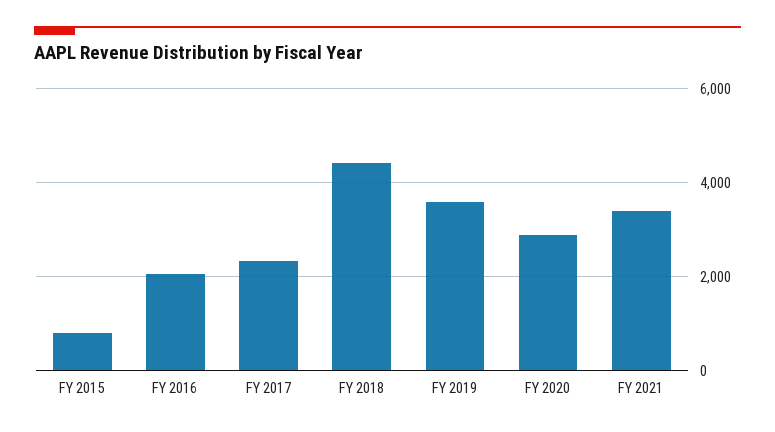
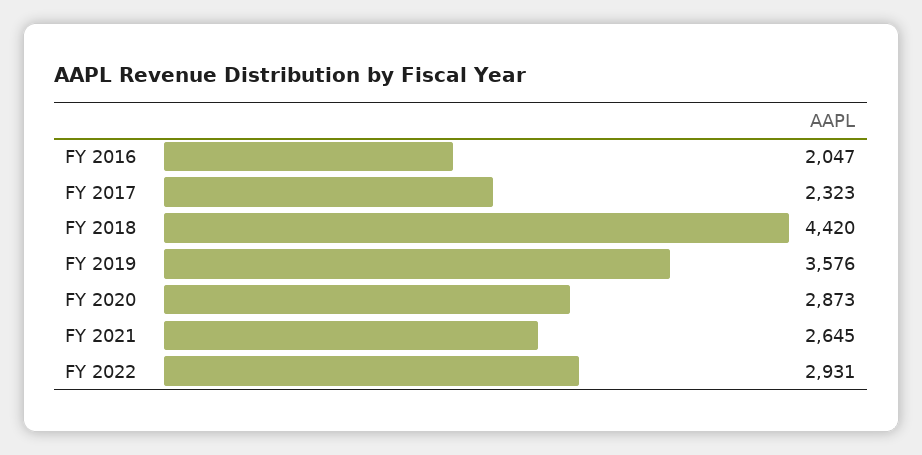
FY 2015: 800 -> none
FY 2021: 3400 -> 2645
FY 2022: none -> 2931

